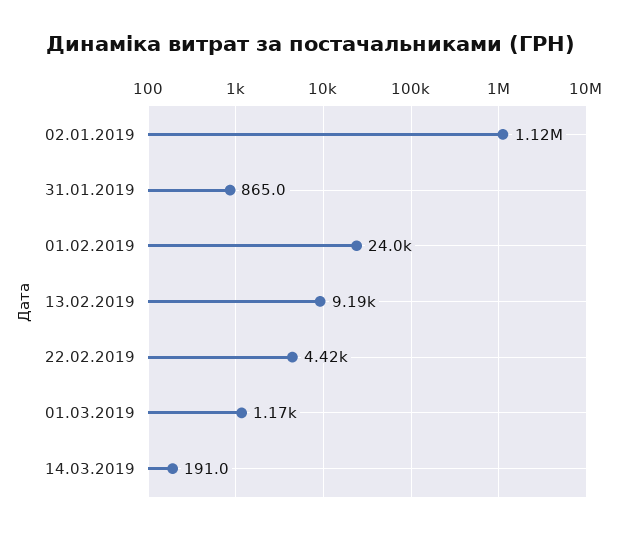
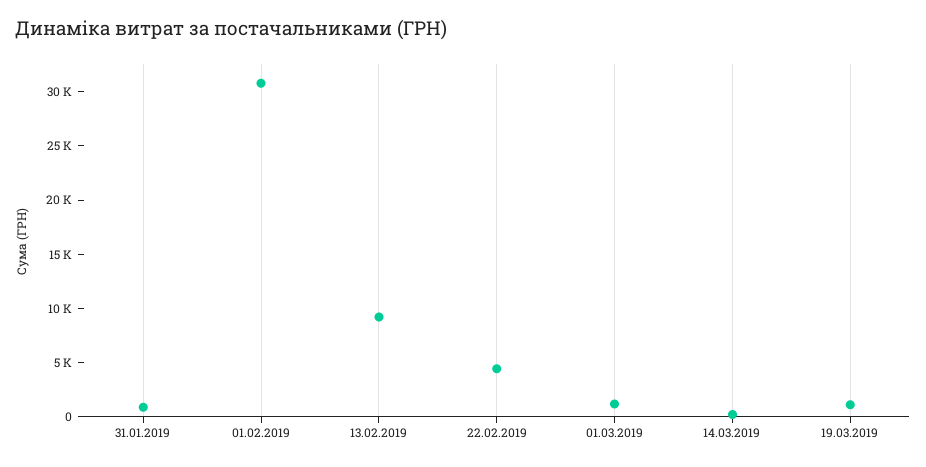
02.01.2019: 1120000 -> none
01.02.2019: 24000 -> 31000
19.03.2019: none -> 1000

